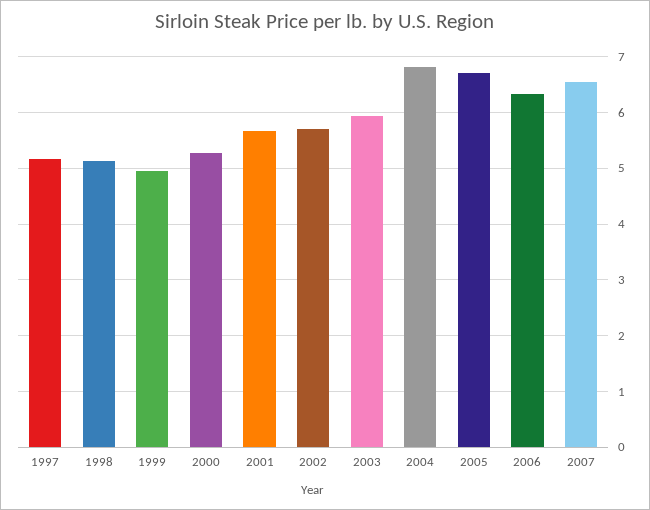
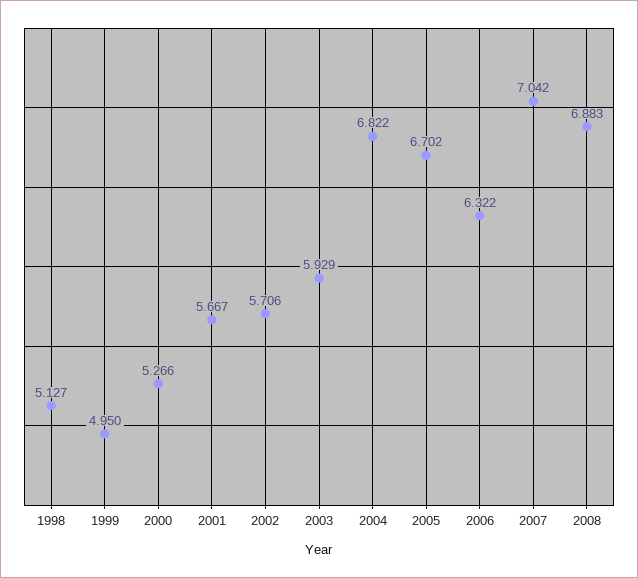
1997: 5.2 -> none
2007: 6.6 -> 7.042
2008: none -> 6.883

